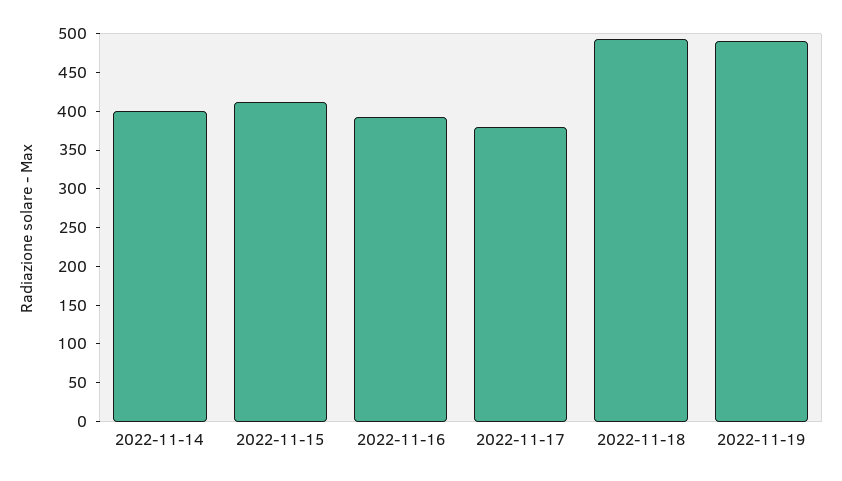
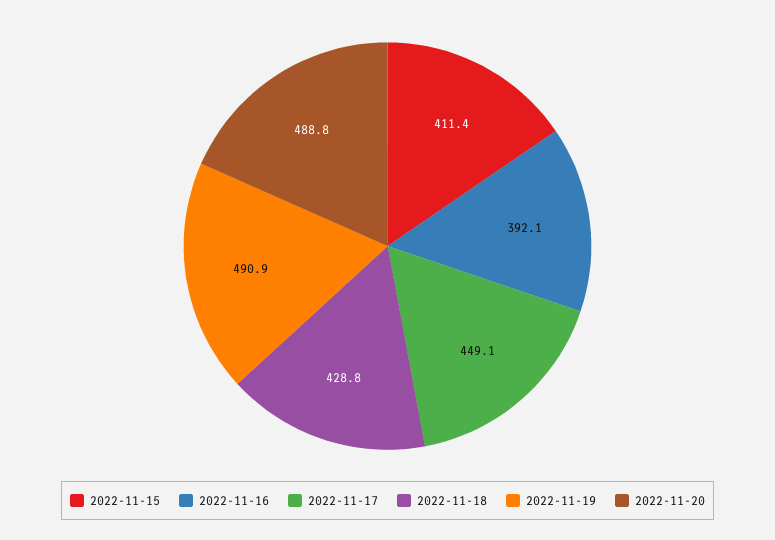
2022-11-14: 400 -> none
2022-11-17: 375 -> 449.1
2022-11-18: 500 -> 428.8
2022-11-20: none -> 488.8

